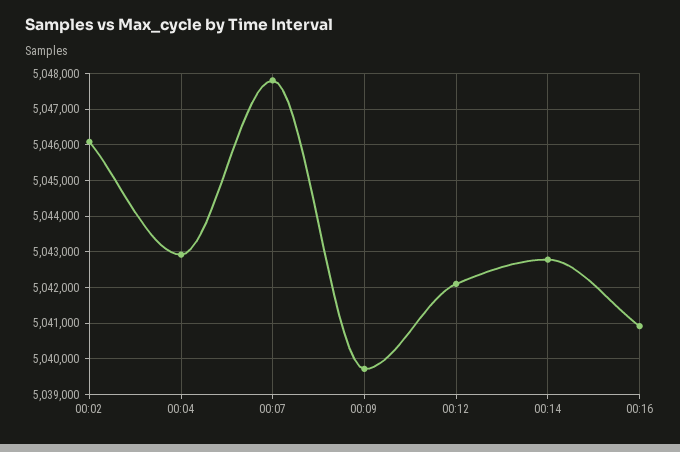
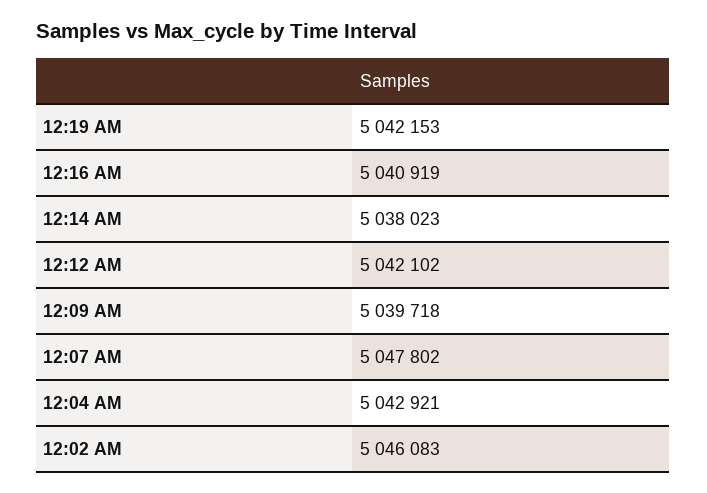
00:14: 5042800 -> 5038023
12:19 AM: none -> 5042153

